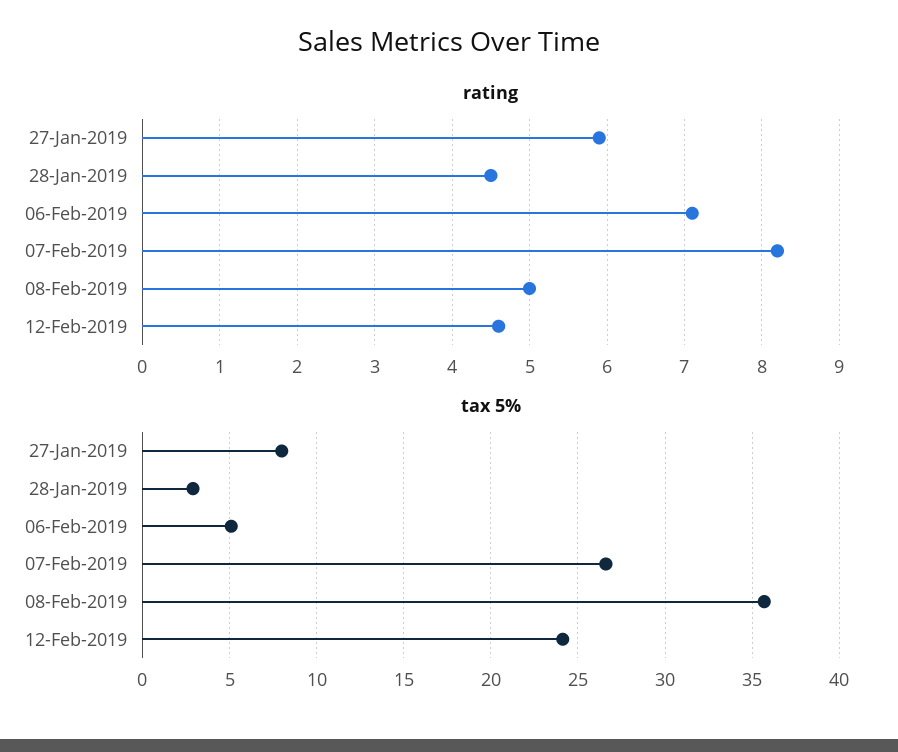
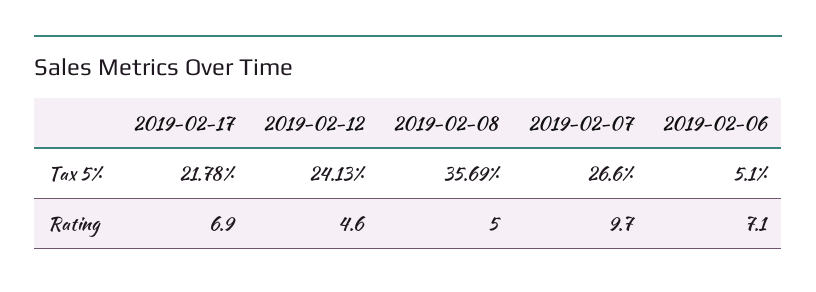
rating, 27-Jan-2019: 5.9 -> none
rating, 28-Jan-2019: 4.5 -> none
rating, 07-Feb-2019: 8.2 -> 9.7
tax 5%, 27-Jan-2019: 8 -> none
tax 5%, 28-Jan-2019: 3 -> none
tax 5%, 2019-02-17: none -> 21.78
rating, 2019-02-17: none -> 6.9

